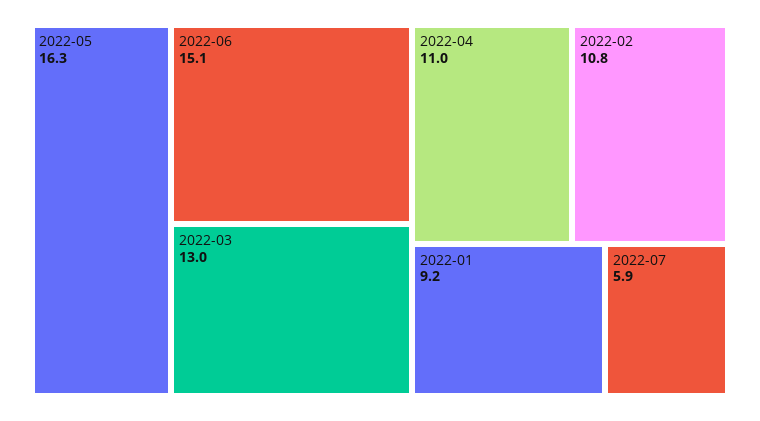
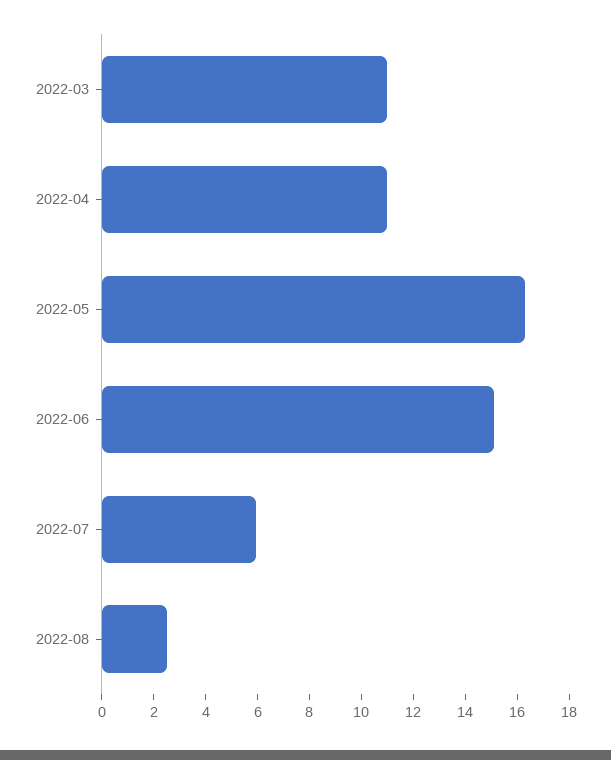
2022-03: 13 -> 11
2022-02: 10.8 -> none
2022-01: 9.2 -> none
2022-08: none -> 2.5

